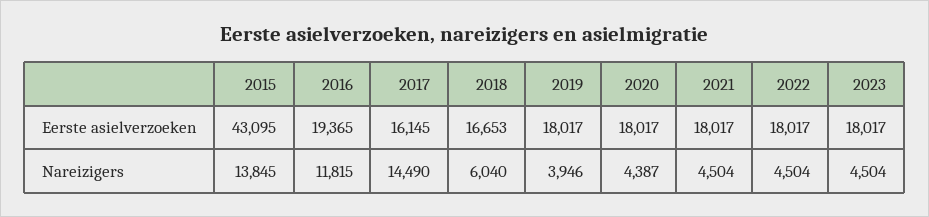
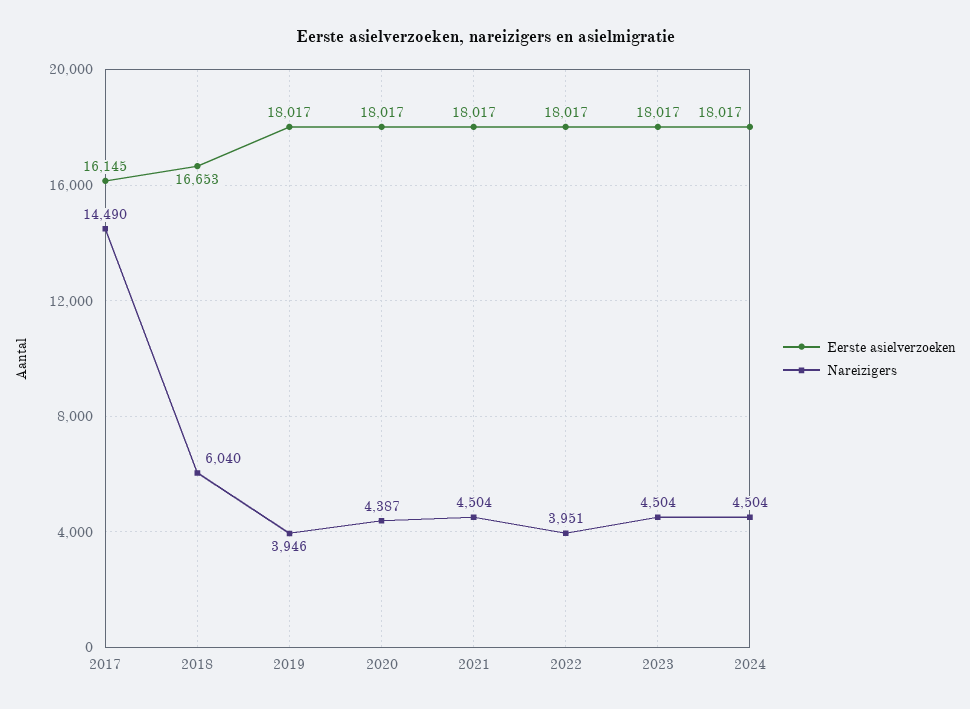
Eerste asielverzoeken, 2015: 43095 -> none
Eerste asielverzoeken, 2016: 19365 -> none
Nareizigers, 2015: 13845 -> none
Nareizigers, 2016: 11815 -> none
Nareizigers, 2022: 4504 -> 3951
Eerste asielverzoeken, 2024: none -> 18017
Nareizigers, 2024: none -> 4504

